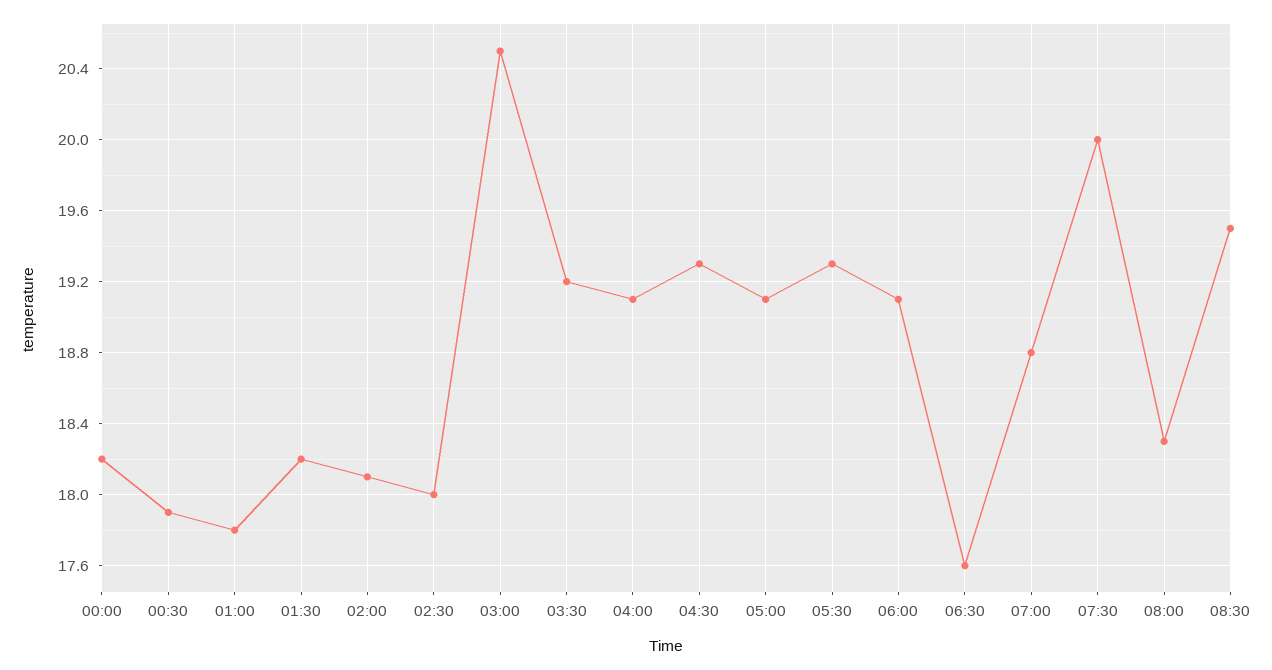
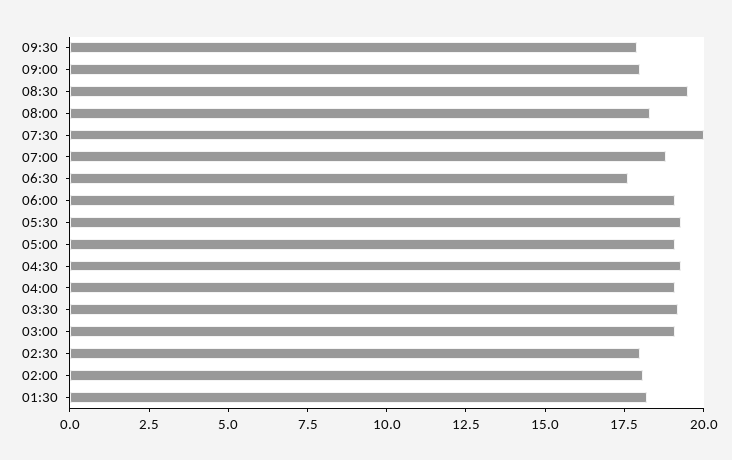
00:00: 18.2 -> none
00:30: 17.9 -> none
01:00: 17.8 -> none
03:00: 20.5 -> 19
09:30: none -> 18
09:00: none -> 18

